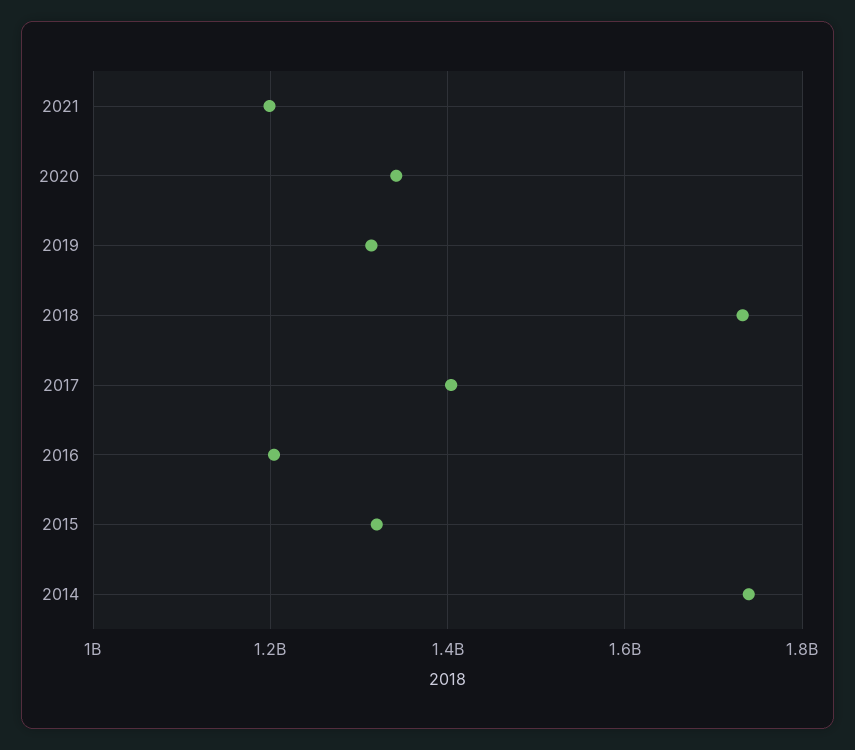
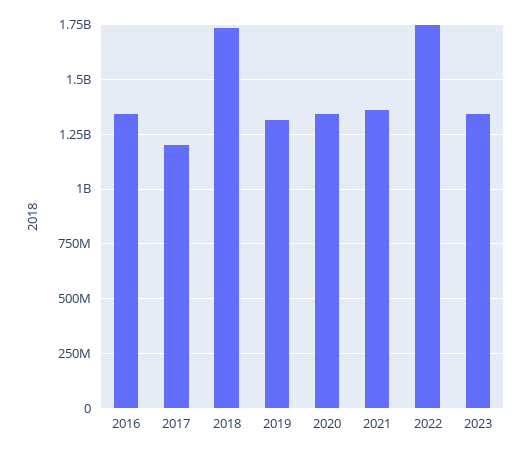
2021: 1200000000 -> 1350000000
2017: 1400000000 -> 1200000000
2016: 1200000000 -> 1350000000
2015: 1320000000 -> none
2014: 1740000000 -> none
2022: none -> 1750000000
2023: none -> 1350000000

